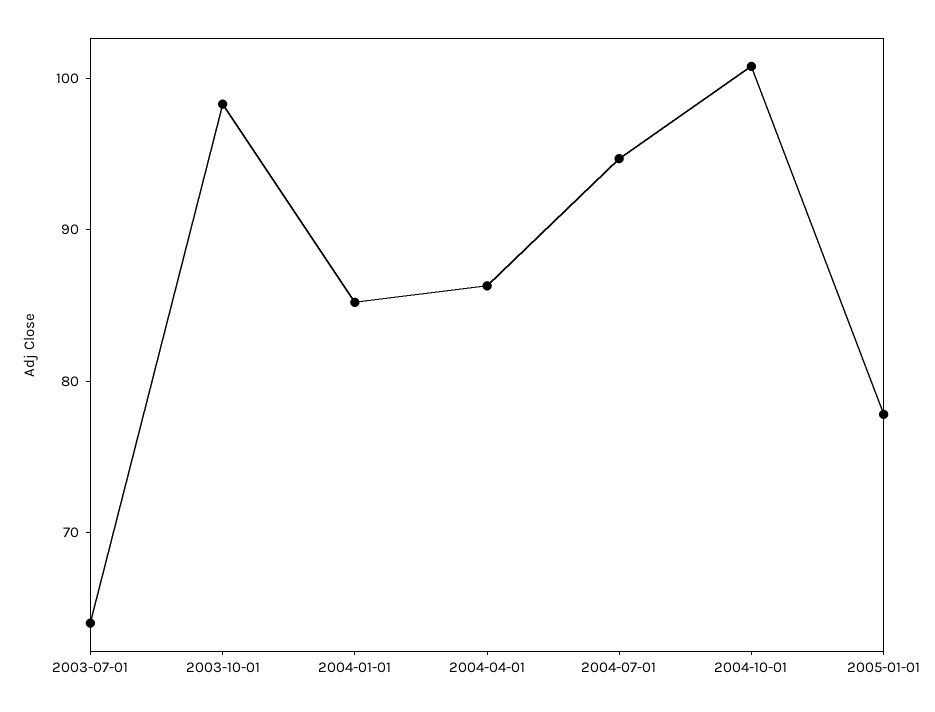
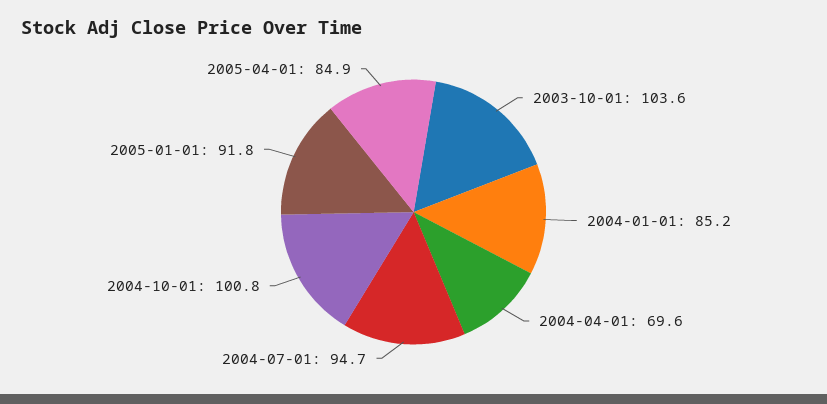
2003-07-01: 64 -> none
2003-10-01: 98 -> 103.6
2004-04-01: 86 -> 69.6
2005-01-01: 78 -> 91.8
2005-04-01: none -> 84.9

